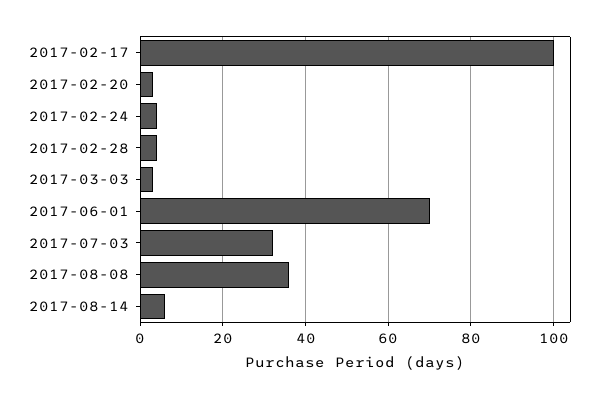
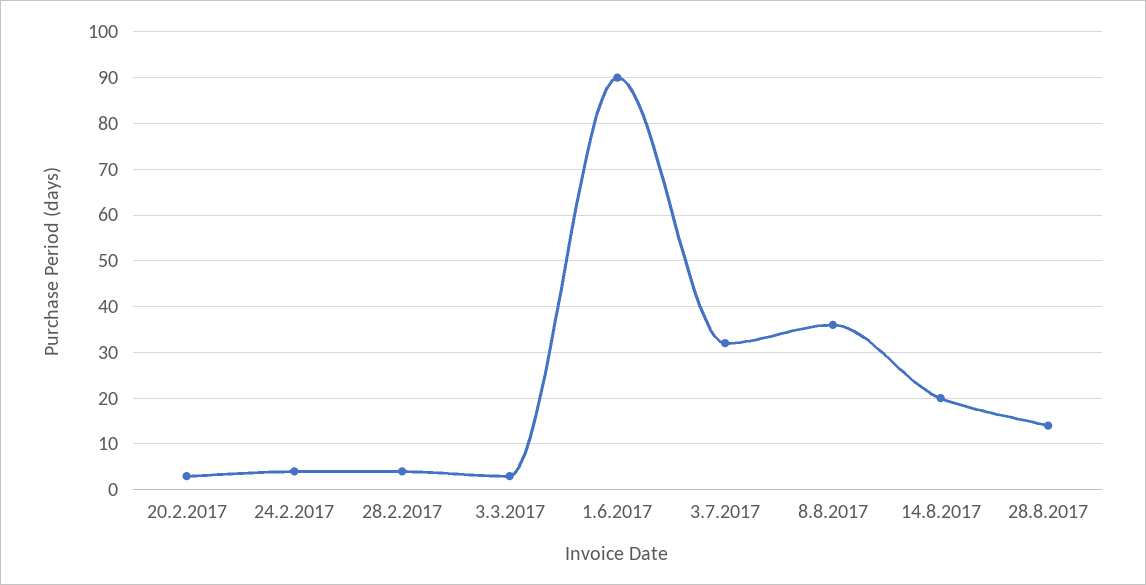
2017-02-17: 100 -> none
2017-06-01: 70 -> 90
2017-08-14: 5 -> 20
28.8.2017: none -> 15

